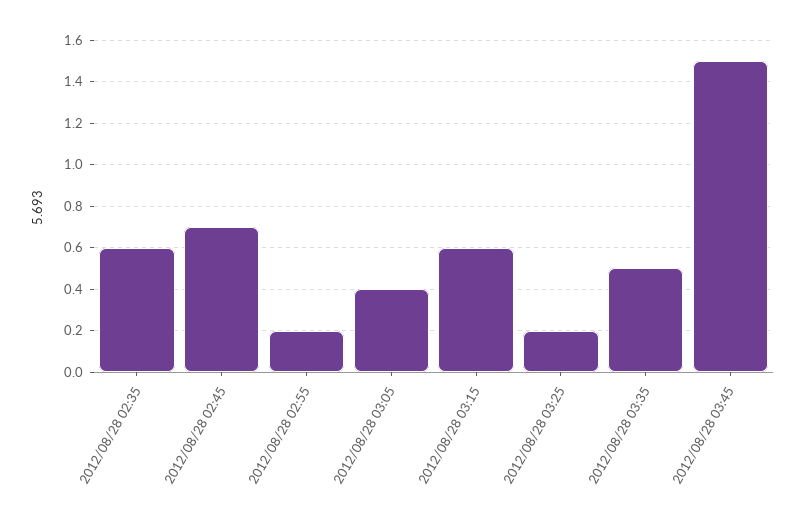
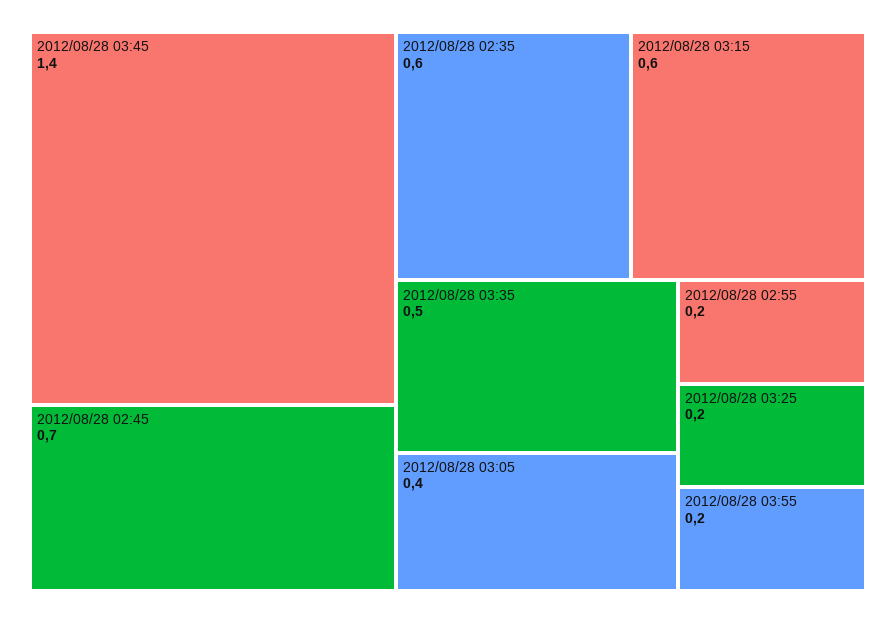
2012/08/28 03:45: 1.5 -> 1.4
2012/08/28 03:55: none -> 0.2

